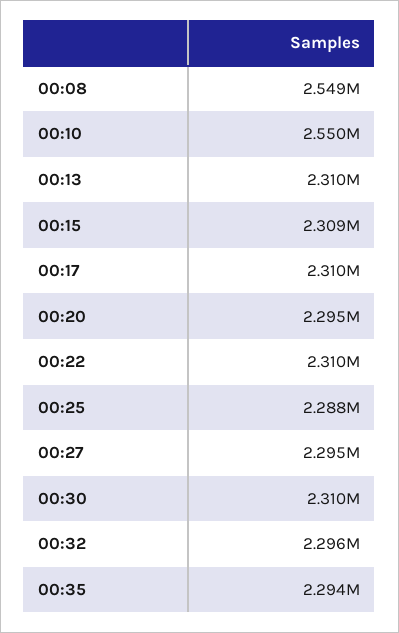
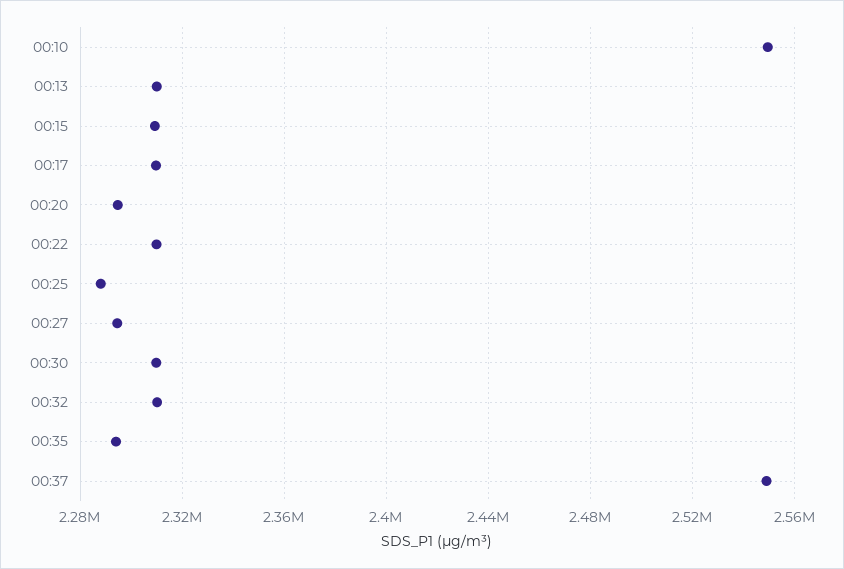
00:08: 2549000 -> none
00:32: 2296000 -> 2310000
00:37: none -> 2550000

